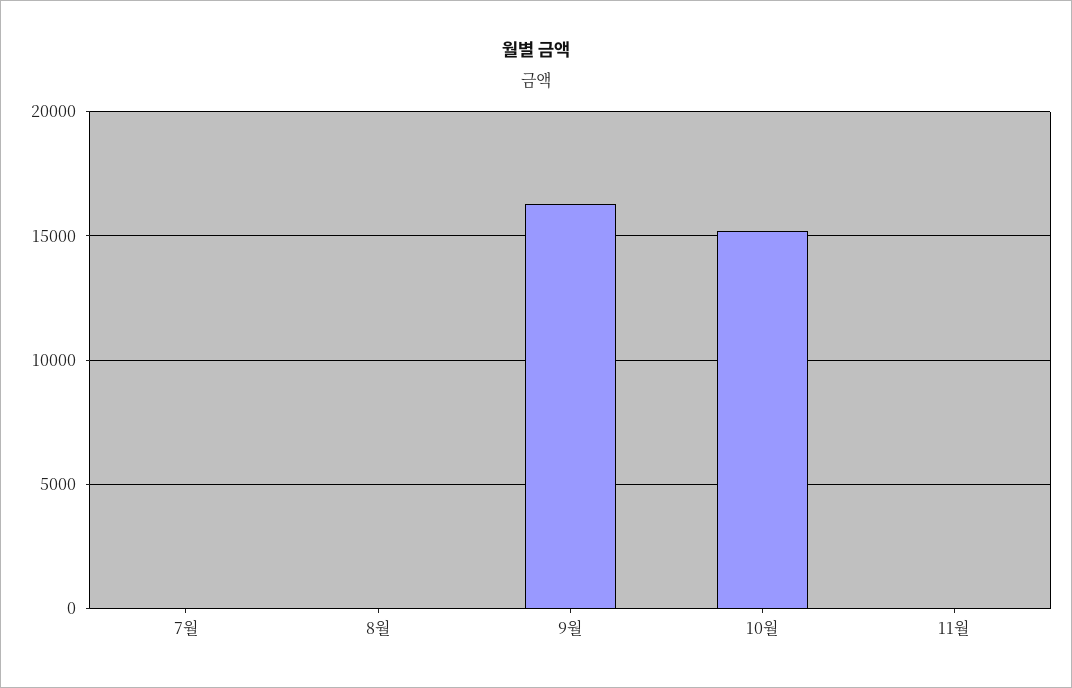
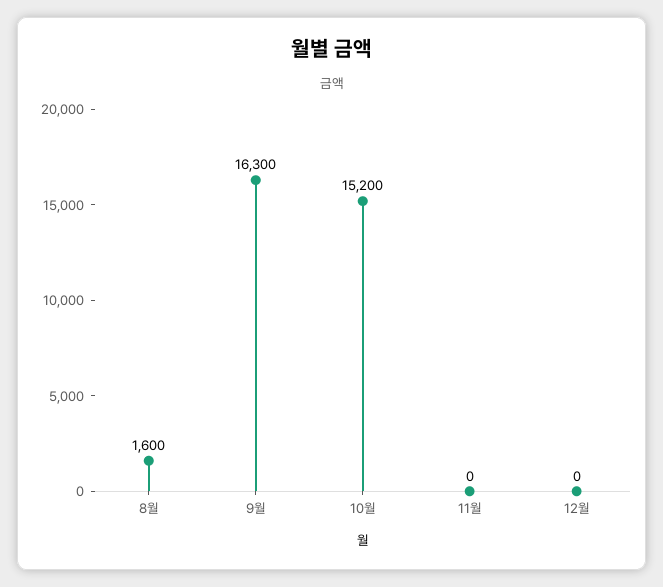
7월: 0 -> none
8월: 0 -> 1600
12월: none -> 0

